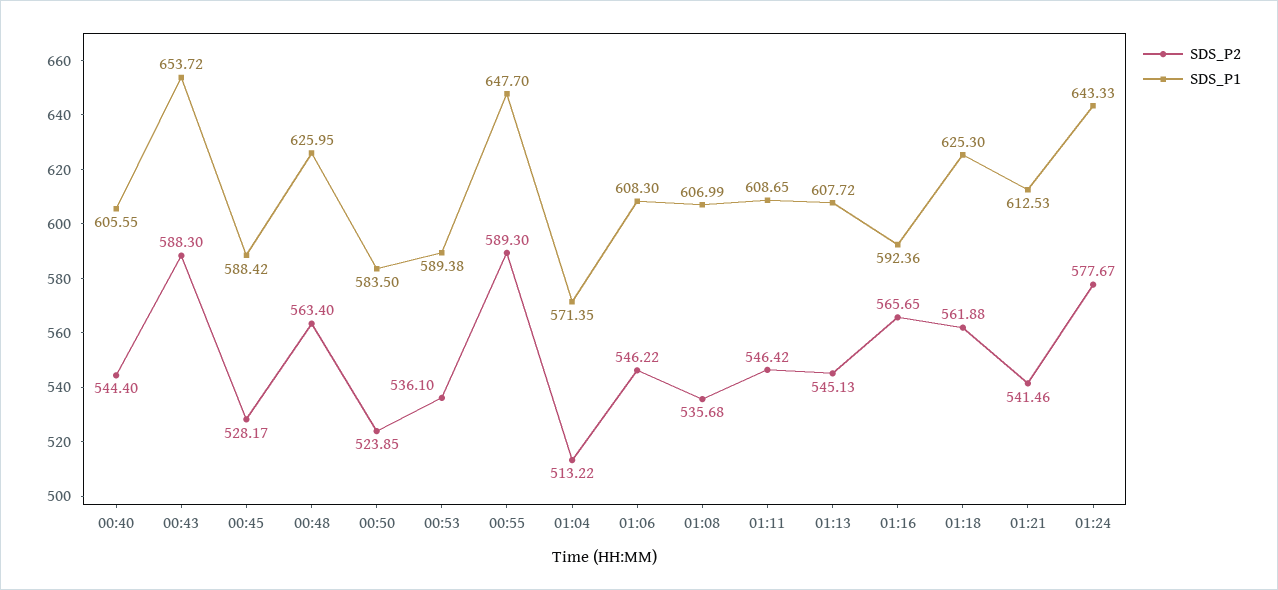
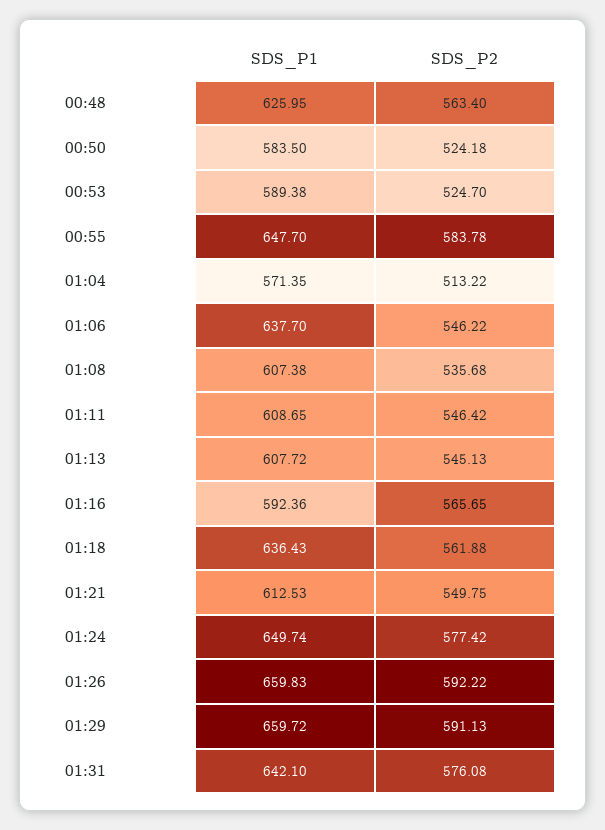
SDS_P2, 00:40: 544.4 -> none
SDS_P1, 00:40: 605.55 -> none
SDS_P2, 00:43: 588.3 -> none
SDS_P1, 00:43: 653.72 -> none
SDS_P2, 00:45: 528.17 -> none
SDS_P1, 00:45: 588.42 -> none
SDS_P2, 00:50: 523.85 -> 524.18
SDS_P2, 00:53: 536.1 -> 524.7
SDS_P2, 00:55: 589.3 -> 583.78
SDS_P1, 01:06: 608.3 -> 637.7
SDS_P1, 01:08: 606.99 -> 607.38
SDS_P1, 01:18: 625.3 -> 636.43
SDS_P2, 01:21: 541.46 -> 549.75
SDS_P2, 01:24: 577.67 -> 577.42
SDS_P1, 01:24: 643.33 -> 649.74
SDS_P1, 01:26: none -> 659.83
SDS_P2, 01:26: none -> 592.22
SDS_P1, 01:29: none -> 659.72
SDS_P2, 01:29: none -> 591.13
SDS_P1, 01:31: none -> 642.1
SDS_P2, 01:31: none -> 576.08

